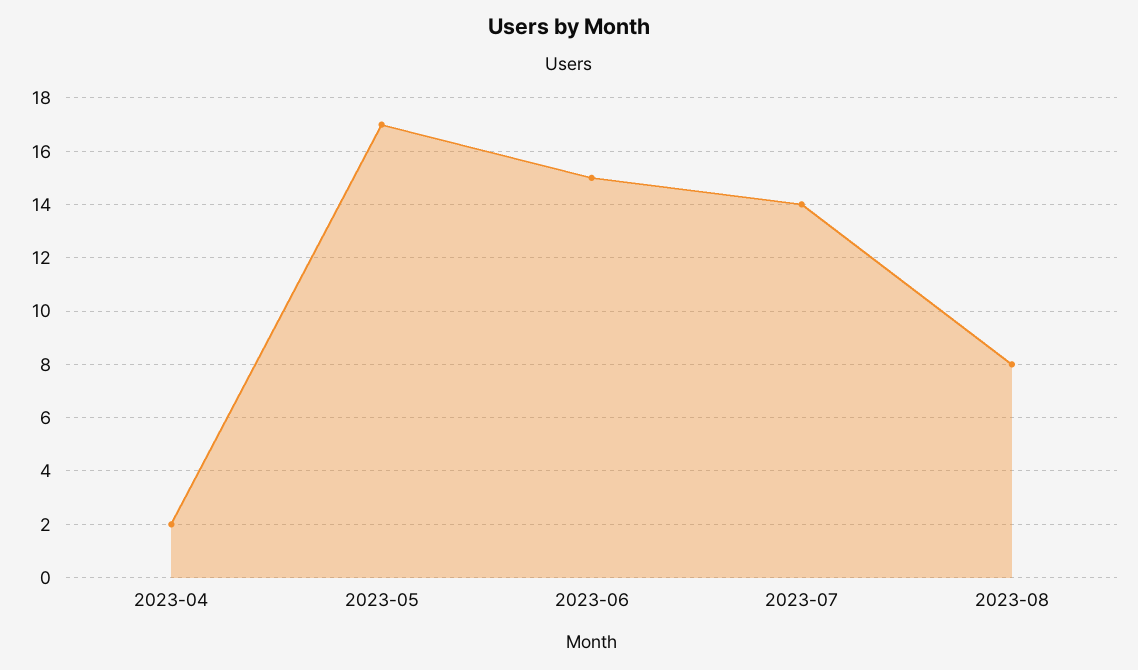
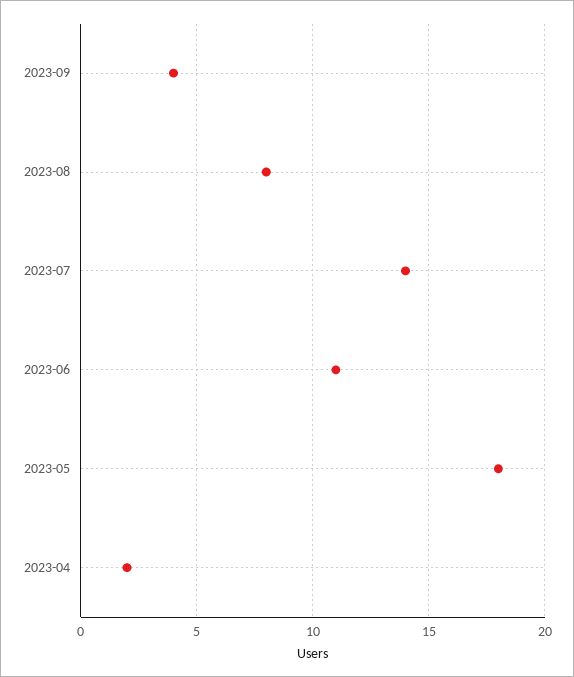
2023-05: 17 -> 18
2023-06: 15 -> 11
2023-09: none -> 4

